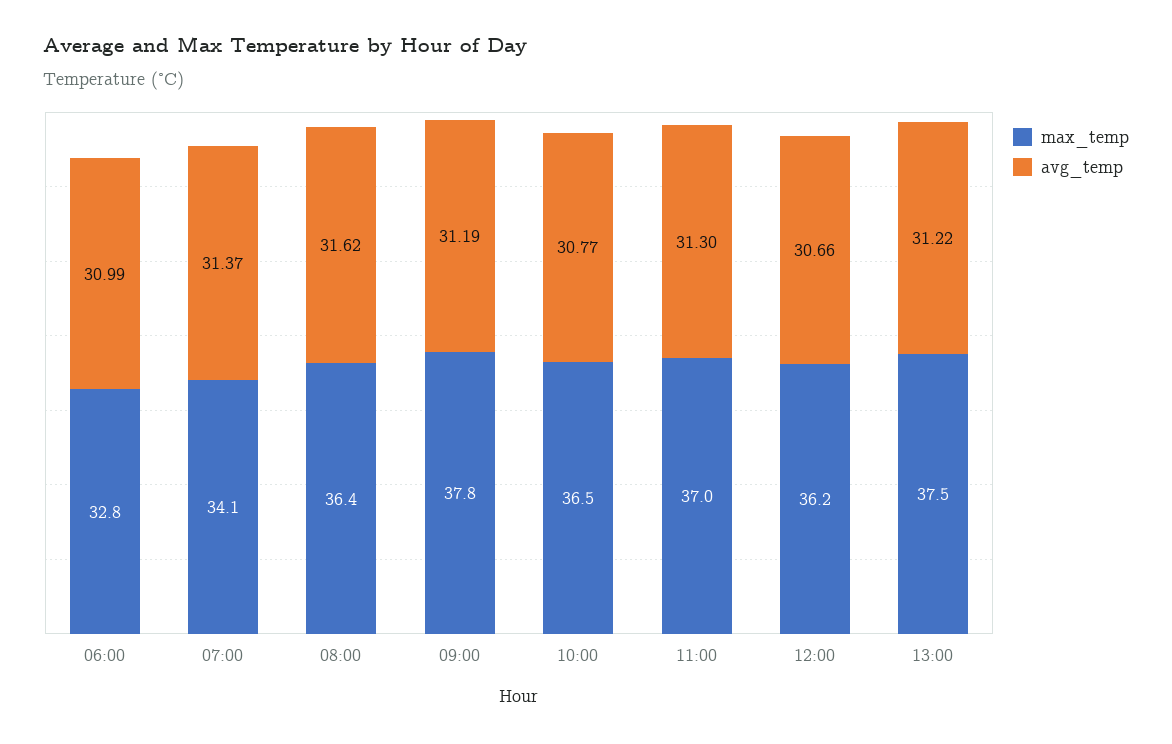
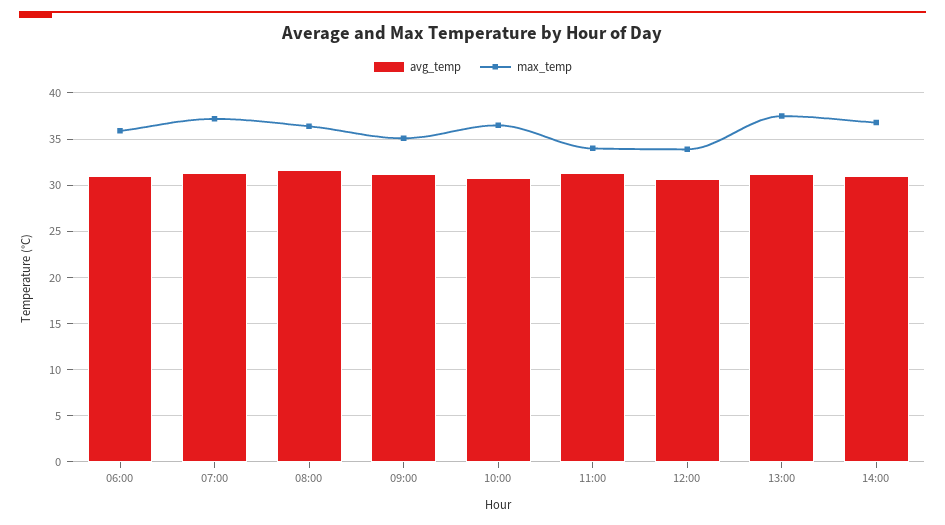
max_temp, 06:00: 32.8 -> 36
max_temp, 07:00: 34.1 -> 37
max_temp, 09:00: 37.8 -> 35
max_temp, 11:00: 37 -> 34
max_temp, 12:00: 36.2 -> 34
avg_temp, 14:00: none -> 31
max_temp, 14:00: none -> 37

